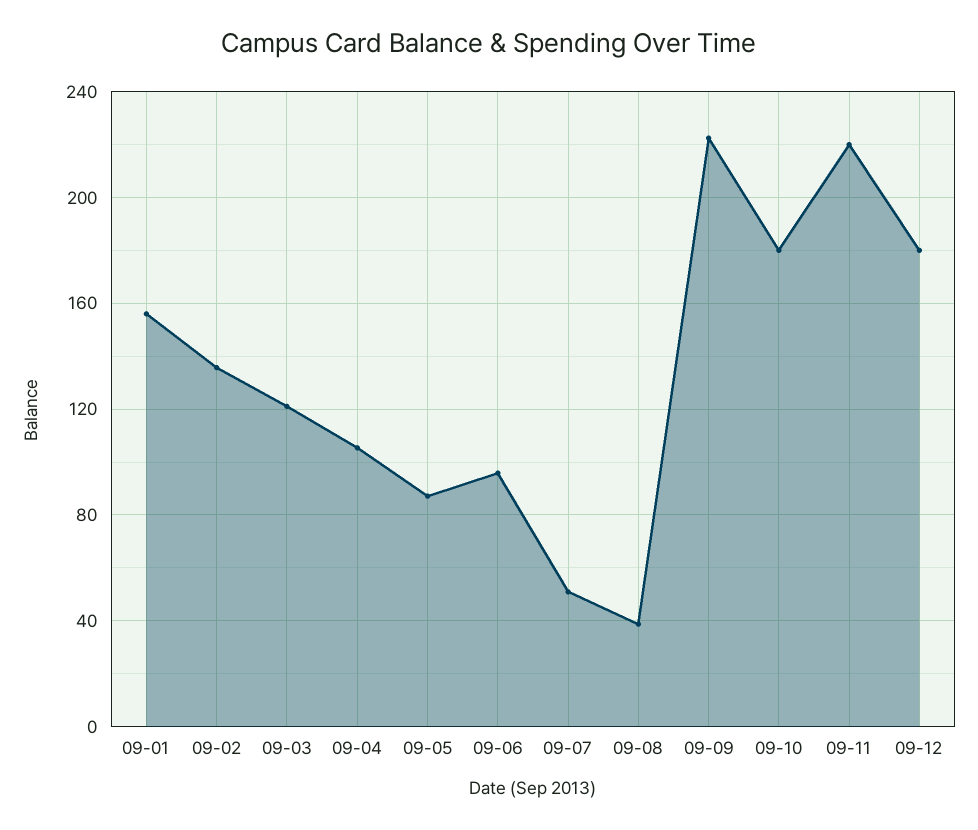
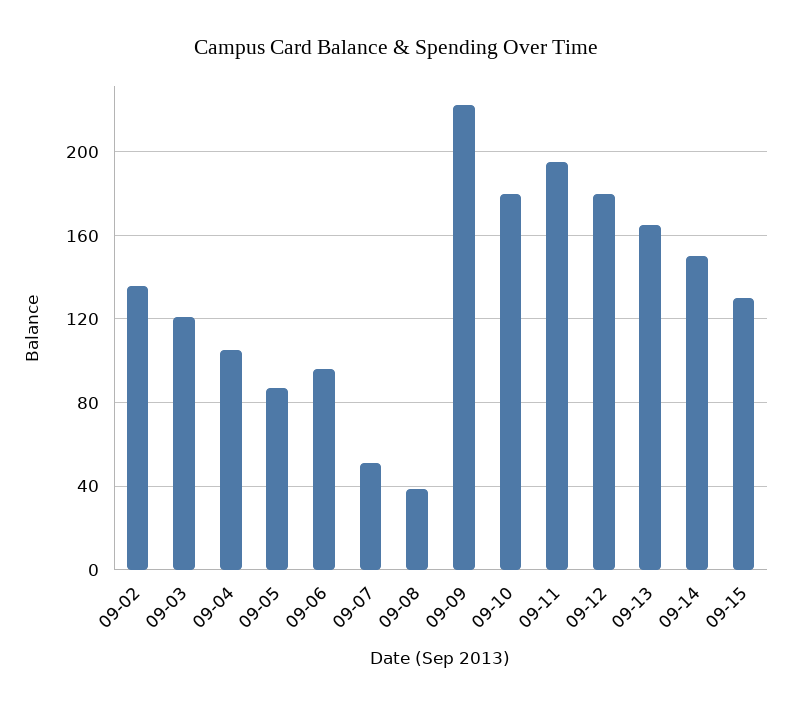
09-01: 155 -> none
09-11: 220 -> 195
09-13: none -> 165
09-14: none -> 150
09-15: none -> 130

